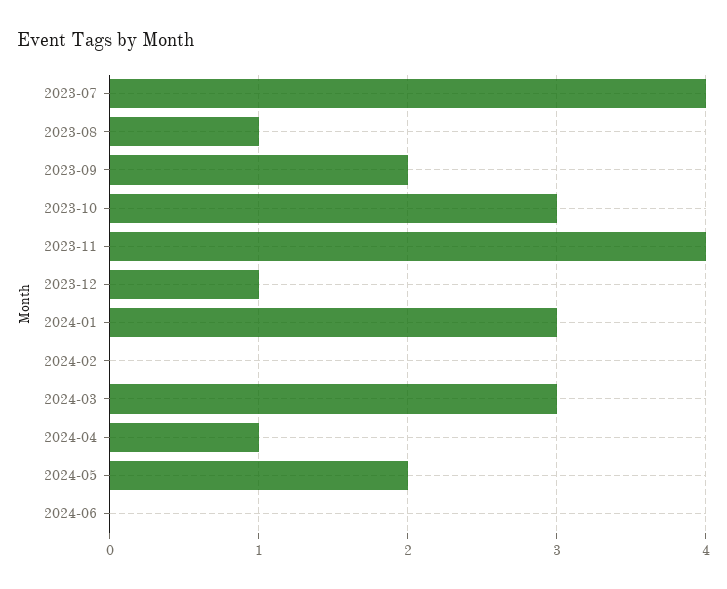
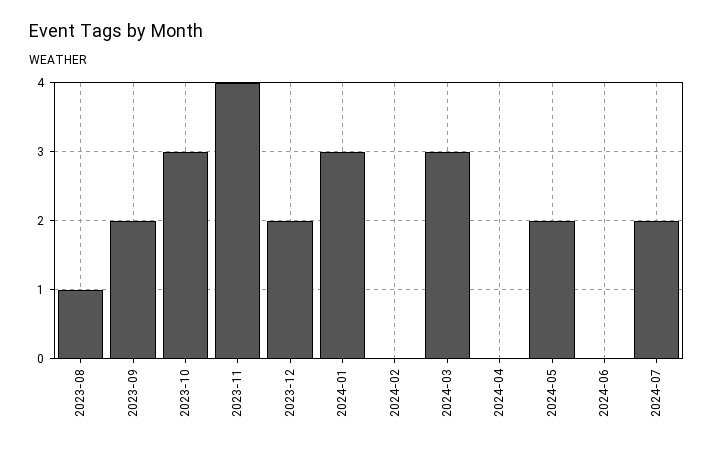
2023-07: 4 -> none
2023-12: 1 -> 2
2024-04: 1 -> 0
2024-07: none -> 2

